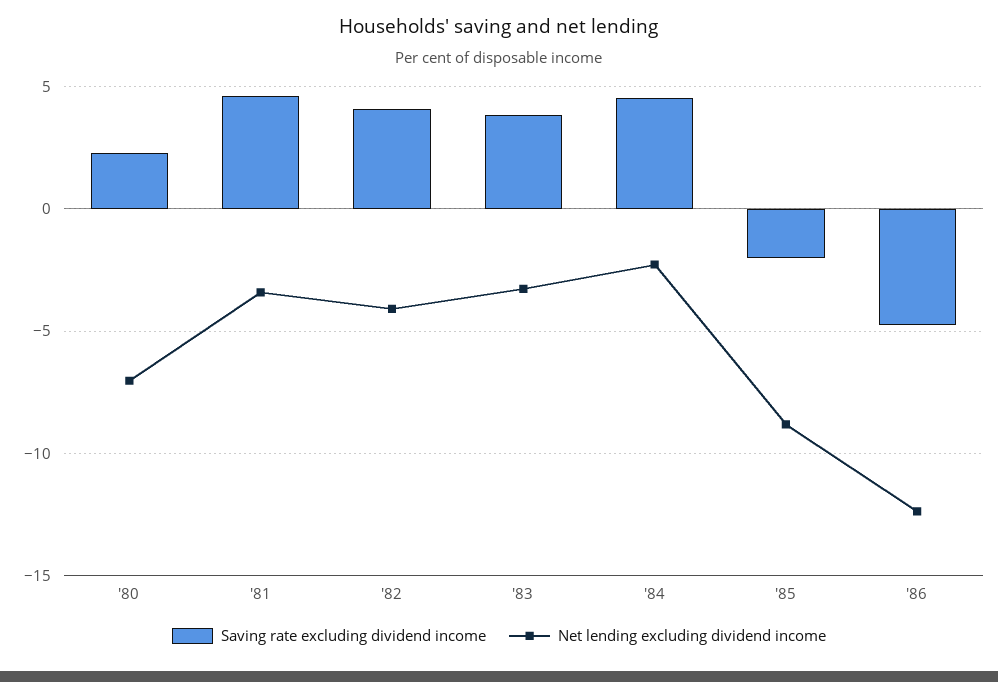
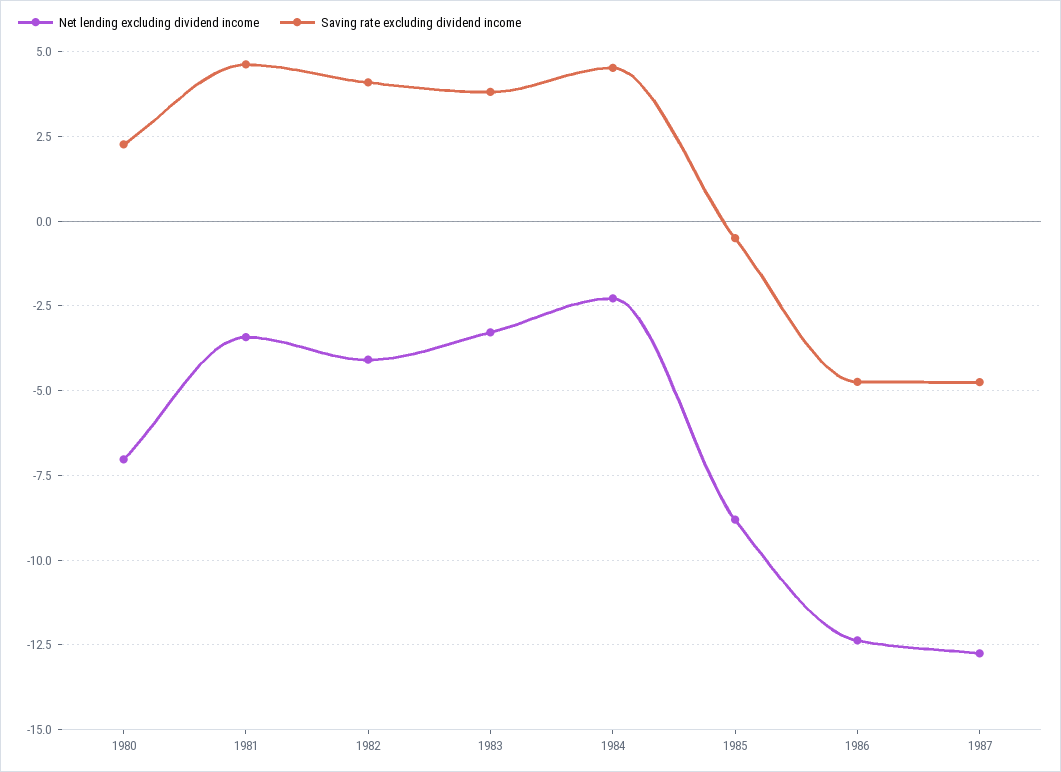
Saving rate excluding dividend income, '85: -2 -> -0.5
Net lending excluding dividend income, 1987: none -> -12.75
Saving rate excluding dividend income, 1987: none -> -4.75

